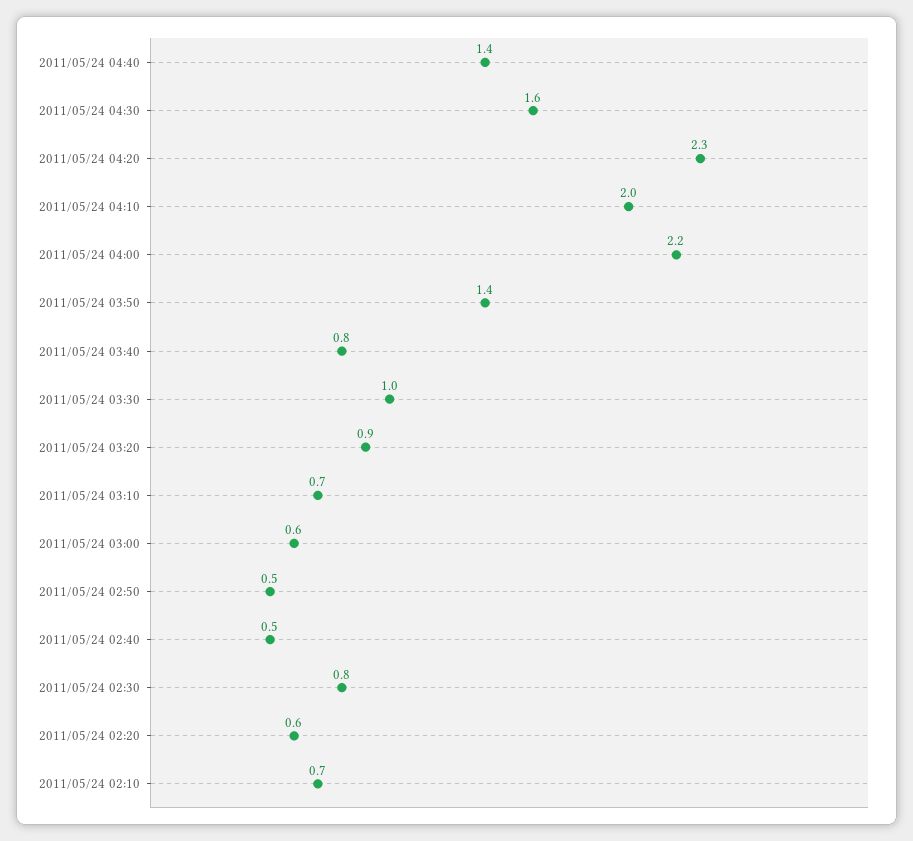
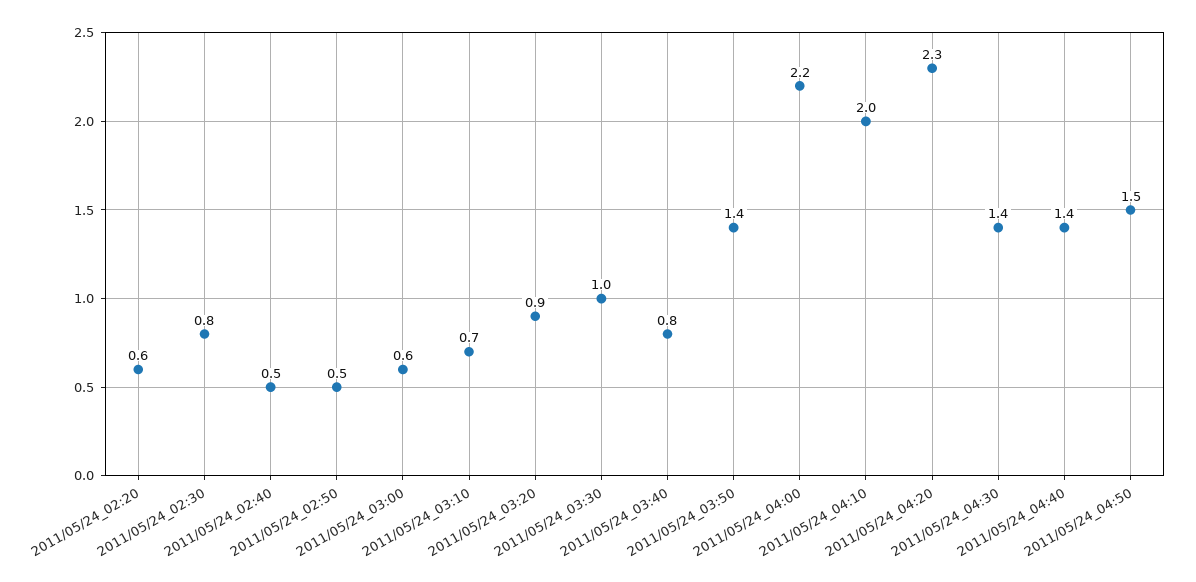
2011/05/24 04:30: 1.6 -> 1.4
2011/05/24 02:10: 0.7 -> none
2011/05/24_04:50: none -> 1.5

